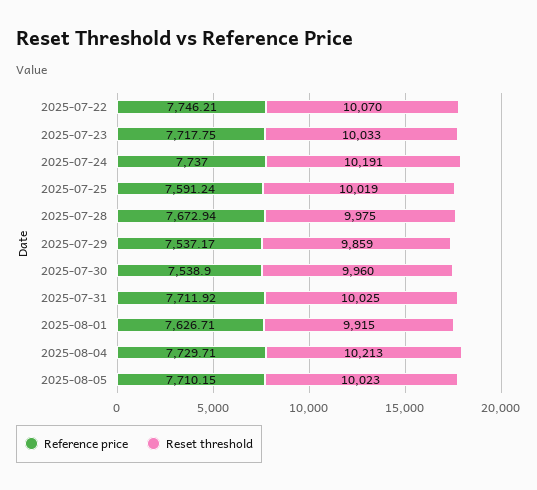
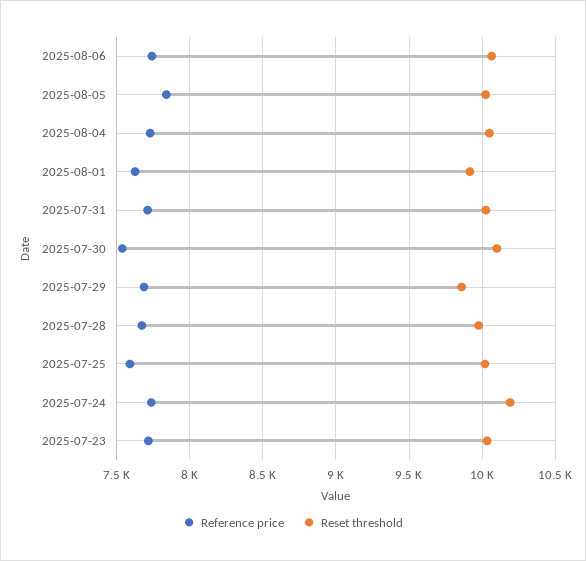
Reference price, 2025-07-22: 7746.21 -> none
Reset threshold, 2025-07-22: 10070 -> none
Reference price, 2025-07-29: 7537.17 -> 7700
Reset threshold, 2025-07-30: 9960 -> 10100
Reset threshold, 2025-08-04: 10213 -> 10050
Reference price, 2025-08-05: 7710.15 -> 7850
Reference price, 2025-08-06: none -> 7750
Reset threshold, 2025-08-06: none -> 10050

